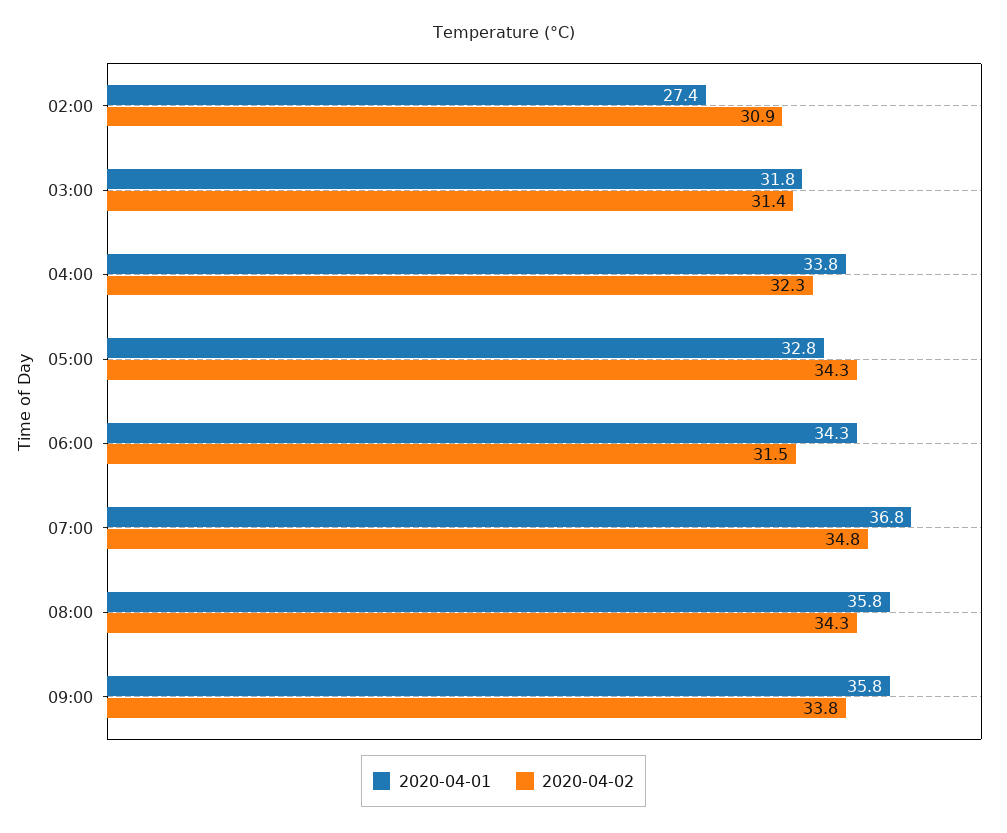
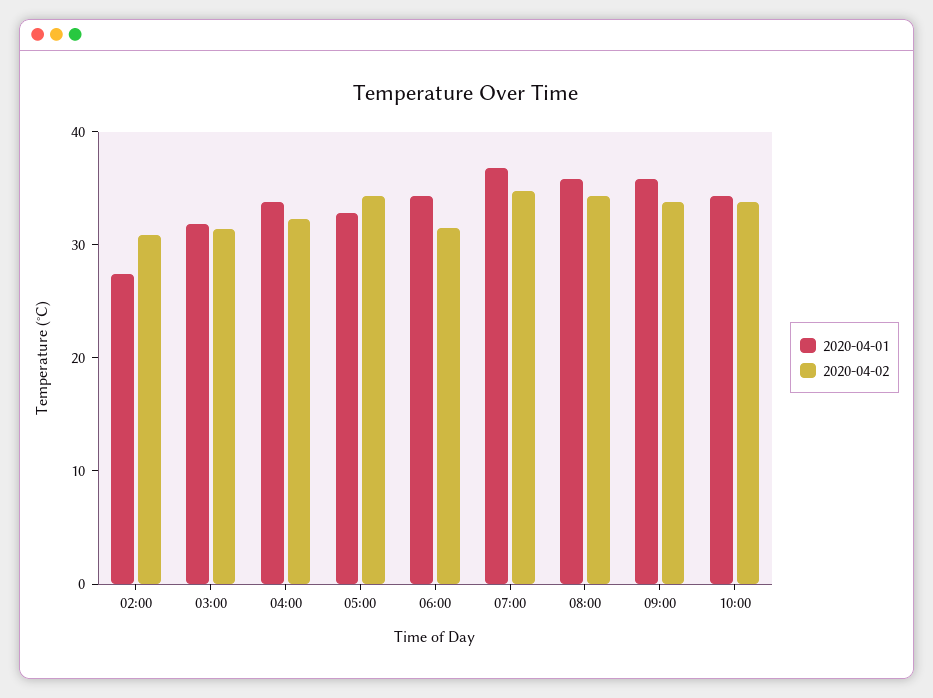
2020-04-01, 10:00: none -> 34
2020-04-02, 10:00: none -> 34

